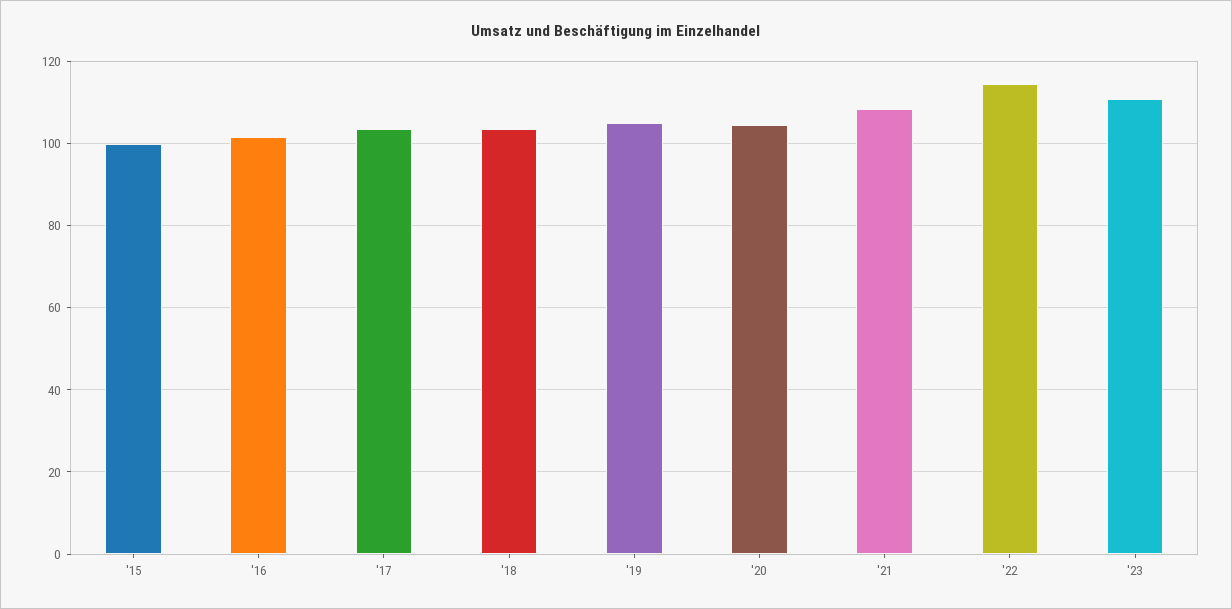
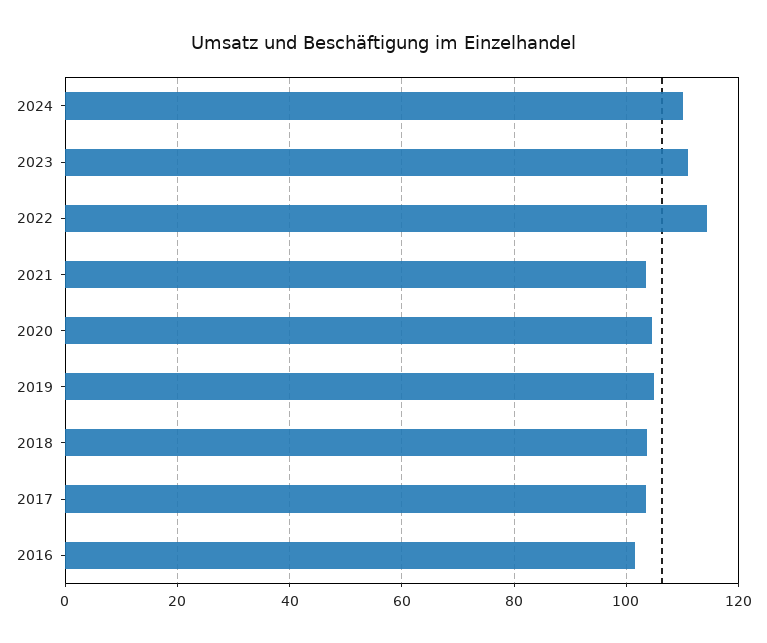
'15: 100 -> none
'21: 108 -> 104
2024: none -> 110

